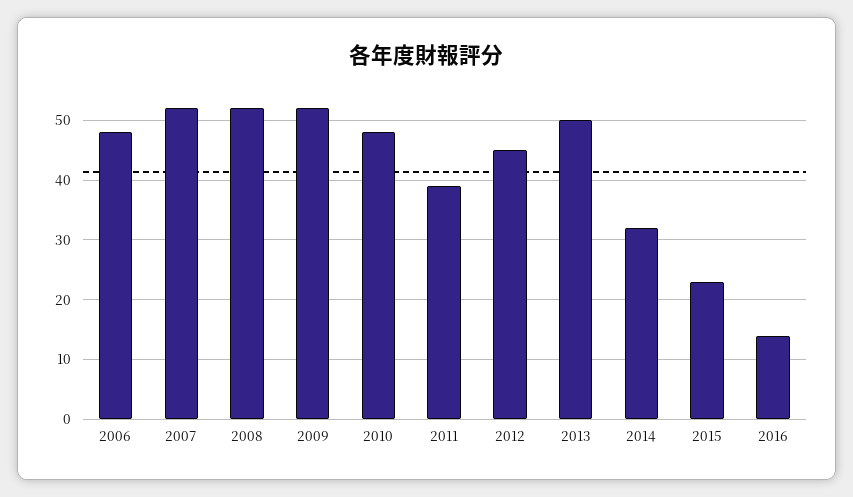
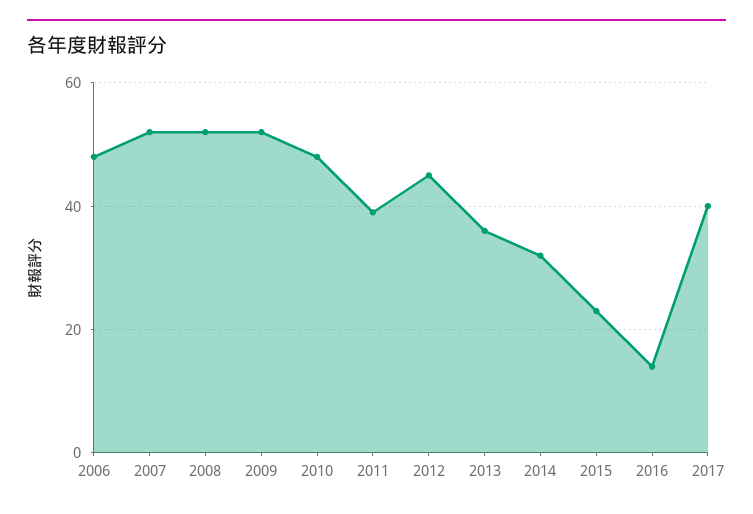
2013: 50 -> 35
2017: none -> 40

